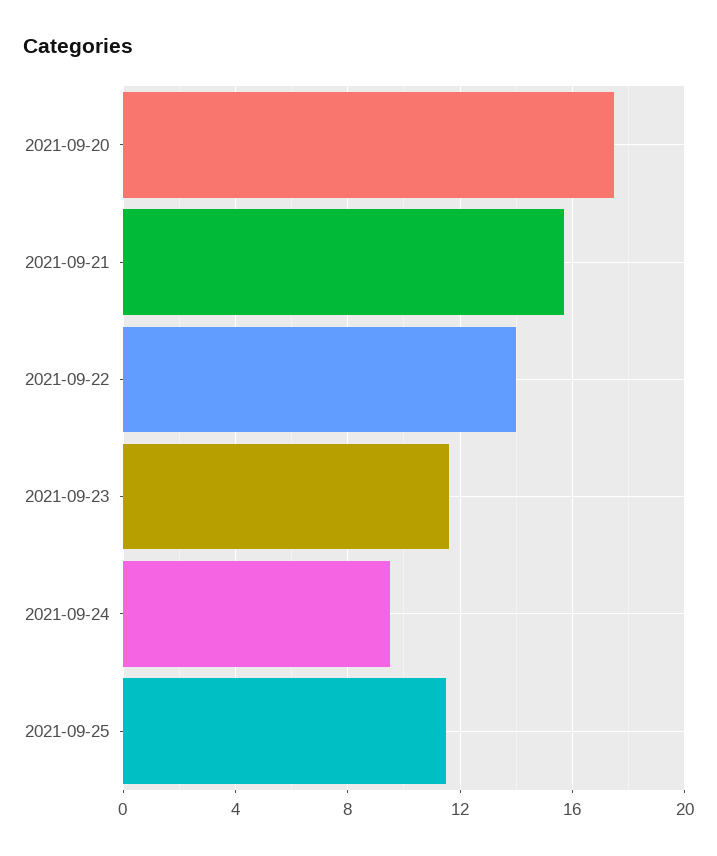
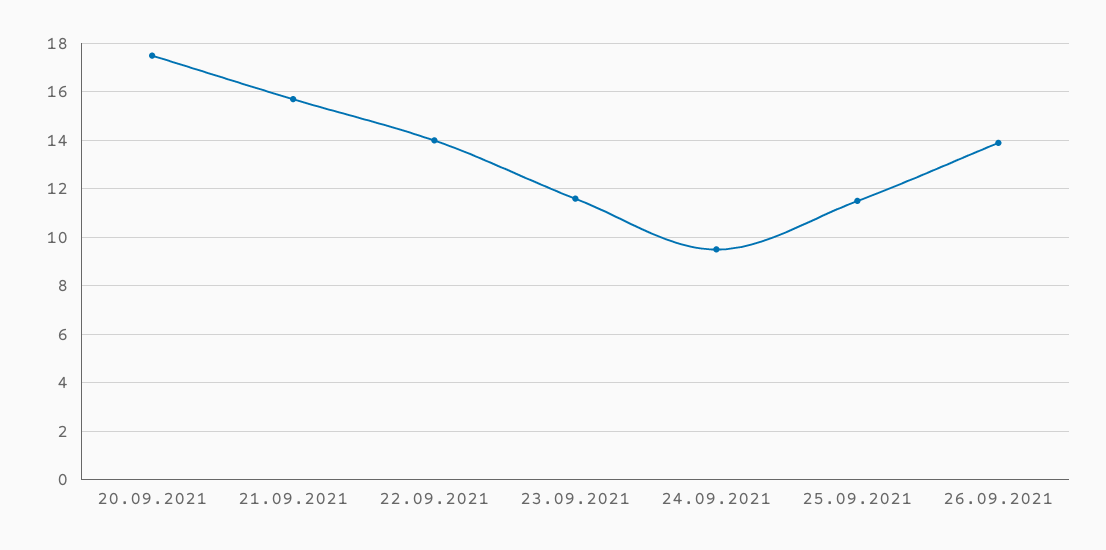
26.09.2021: none -> 14

